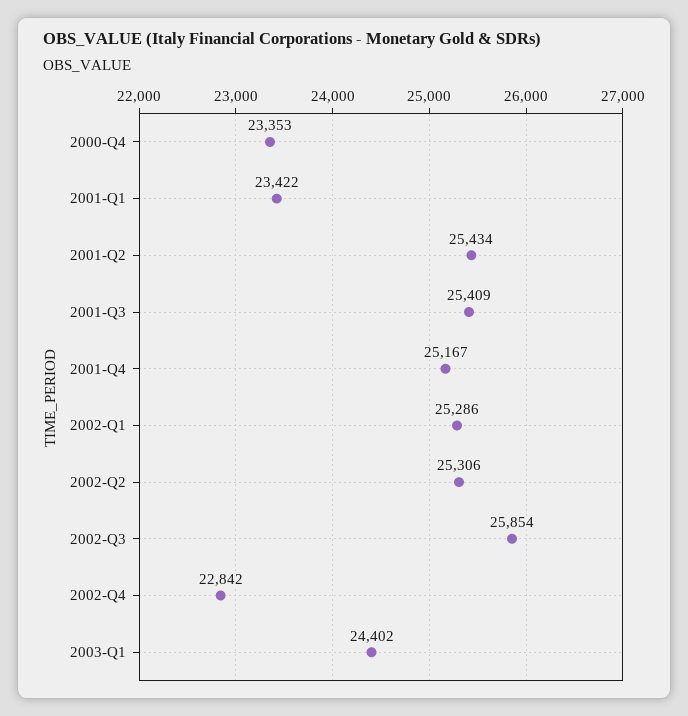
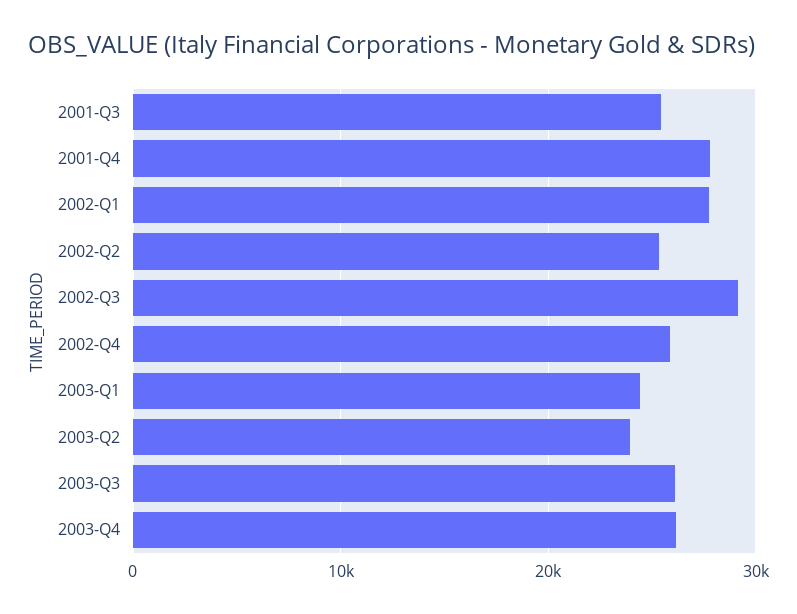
2000-Q4: 23353 -> none
2001-Q1: 23422 -> none
2001-Q2: 25434 -> none
2001-Q4: 25167 -> 28000
2002-Q1: 25286 -> 28000
2002-Q3: 25854 -> 29000
2002-Q4: 22842 -> 26000
2003-Q2: none -> 24000
2003-Q3: none -> 26000
2003-Q4: none -> 26000

